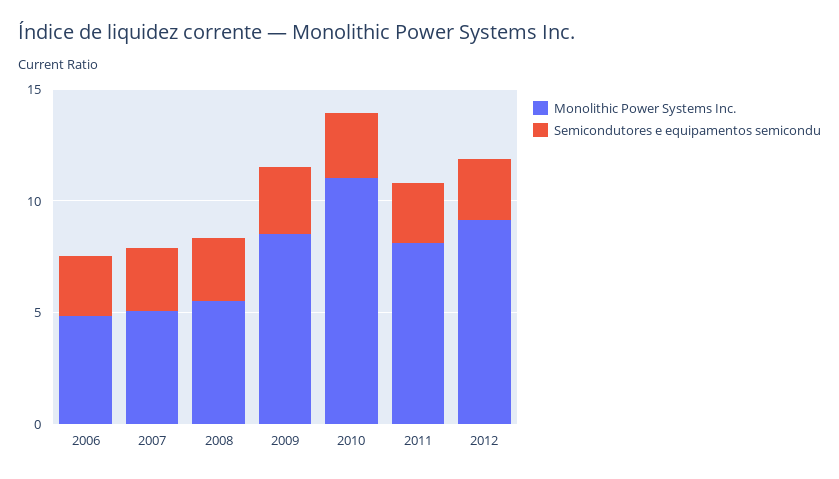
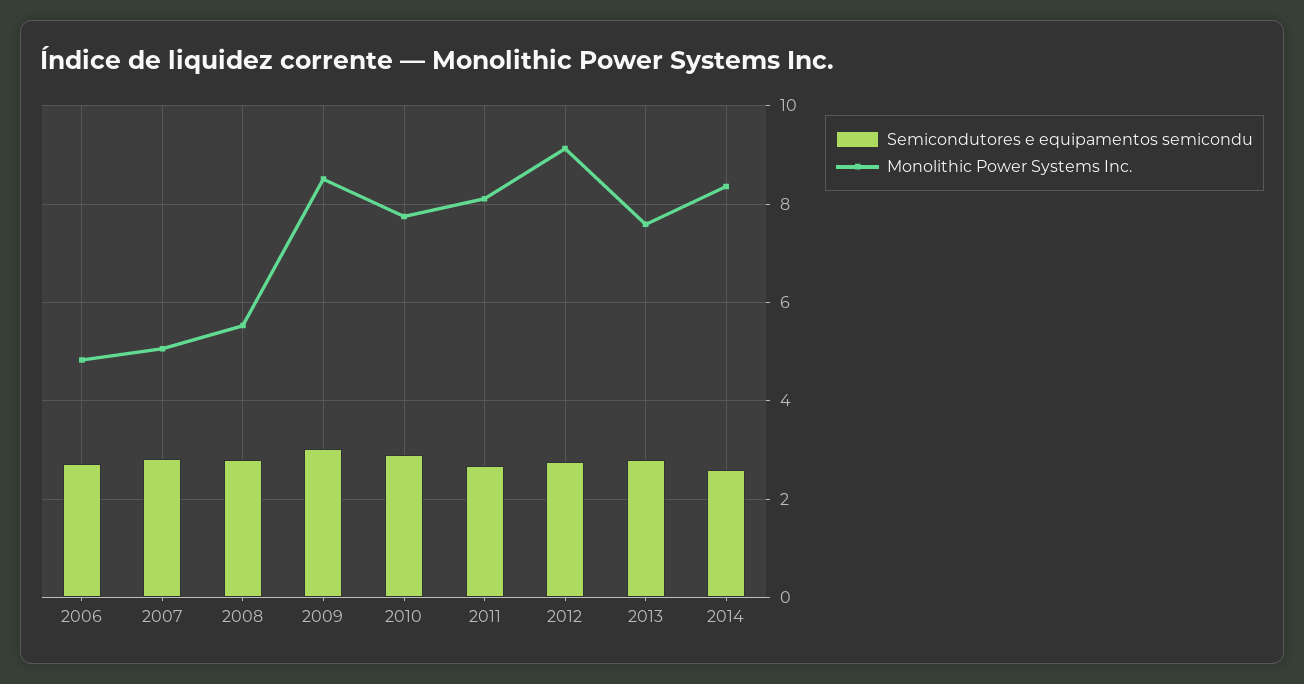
Monolithic Power Systems Inc., 2010: 11 -> 7.8
Semicondutores e equipamentos semicondu, 2013: none -> 2.8
Monolithic Power Systems Inc., 2013: none -> 7.6
Semicondutores e equipamentos semicondu, 2014: none -> 2.6
Monolithic Power Systems Inc., 2014: none -> 8.4

